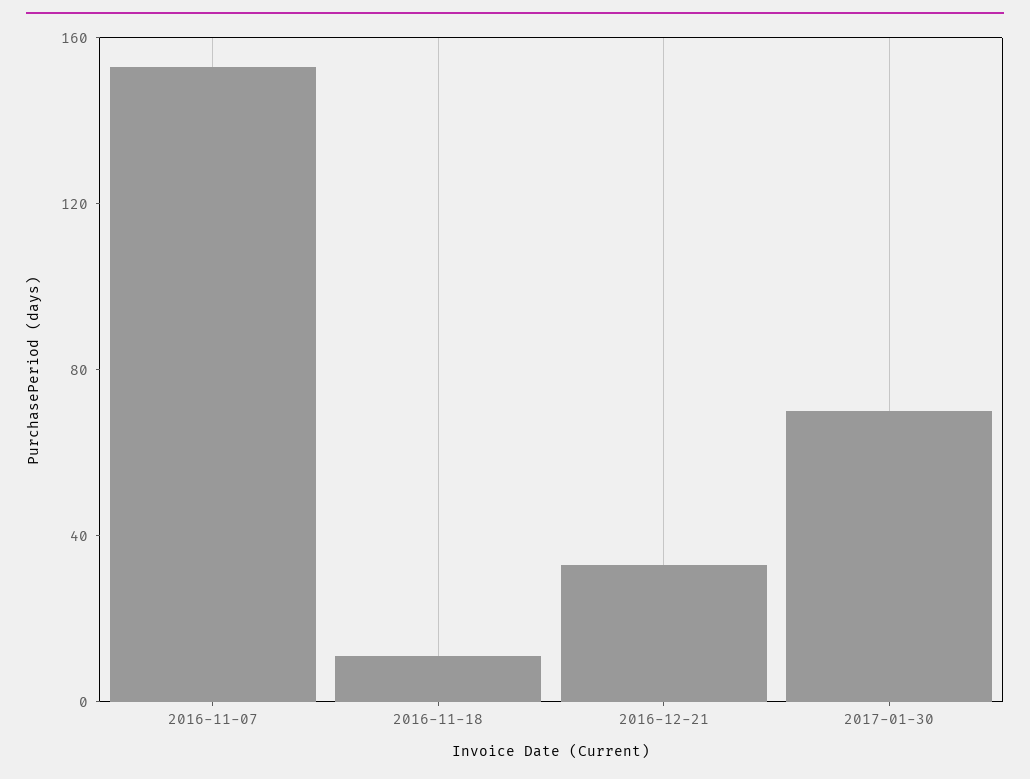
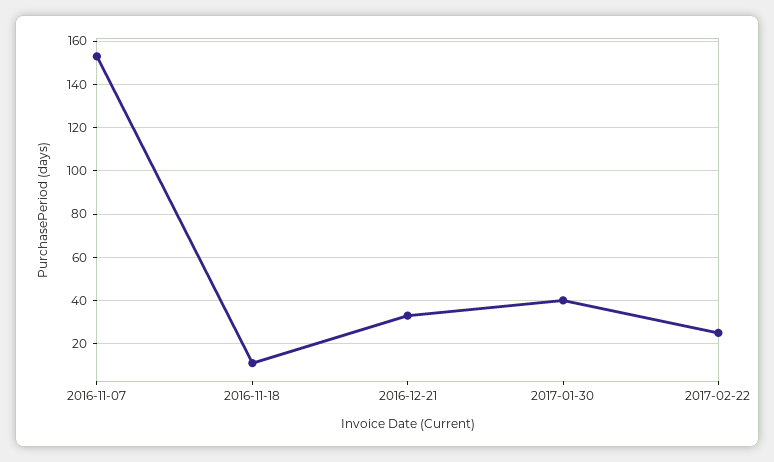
2017-01-30: 70 -> 40
2017-02-22: none -> 25

